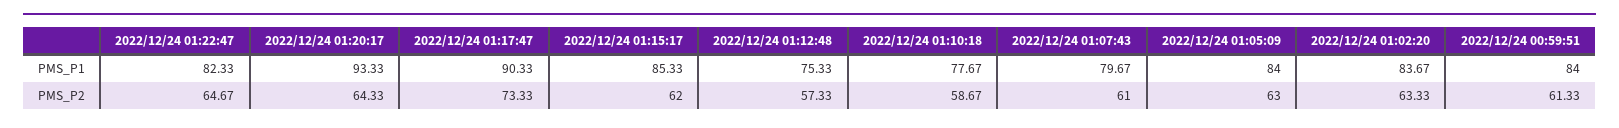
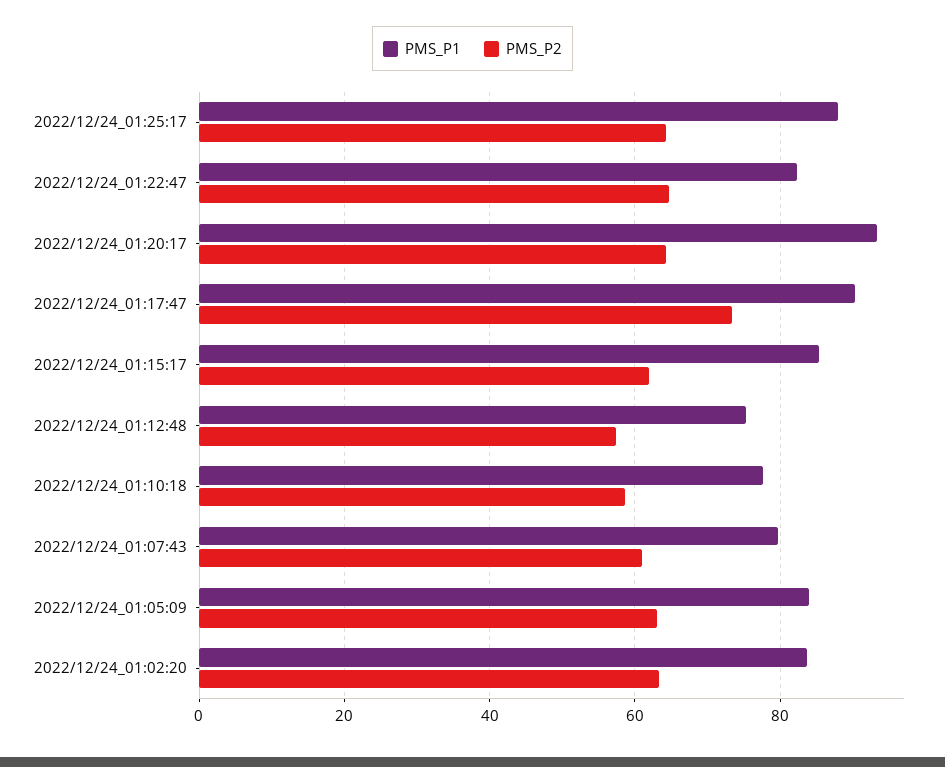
PMS_P1, 2022/12/24 00:59:51: 84 -> none
PMS_P2, 2022/12/24 00:59:51: 61.33 -> none
PMS_P1, 2022/12/24_01:25:17: none -> 88
PMS_P2, 2022/12/24_01:25:17: none -> 64

